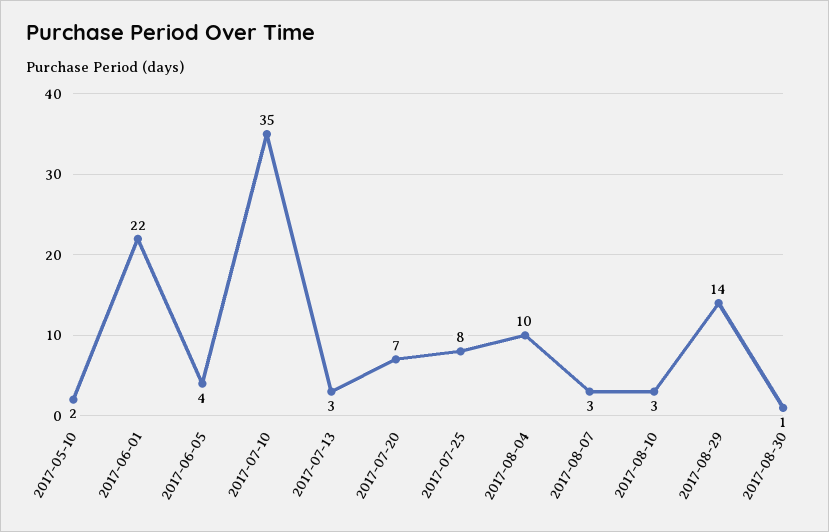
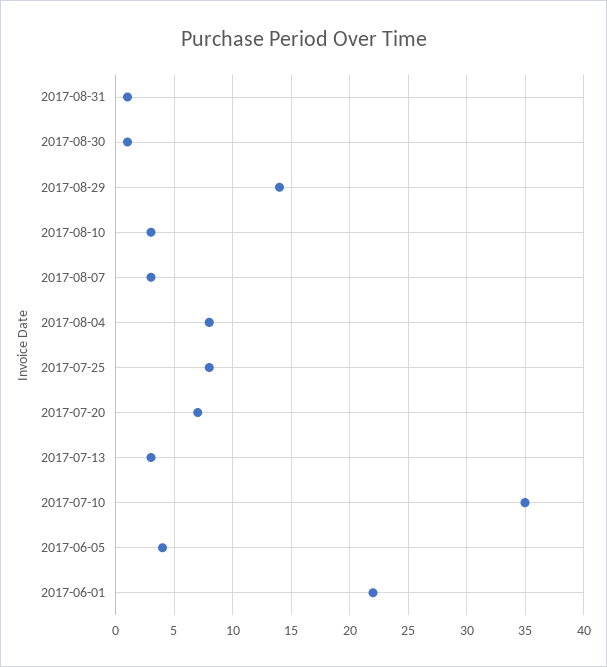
2017-05-10: 2 -> none
2017-08-04: 10 -> 8
2017-08-31: none -> 1

